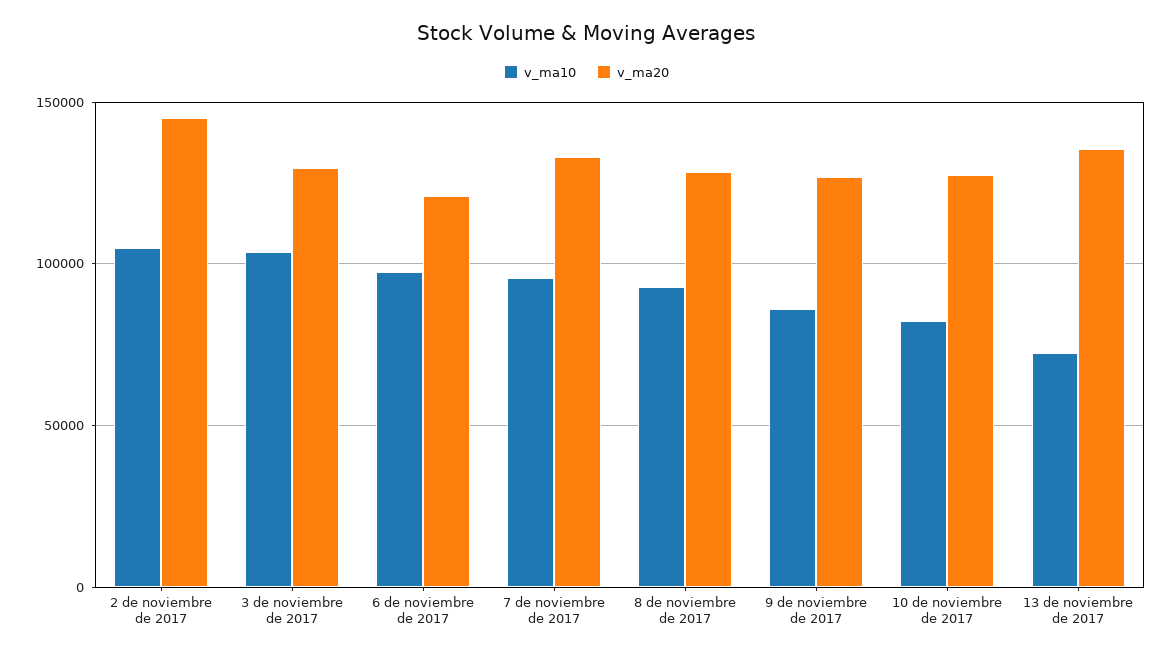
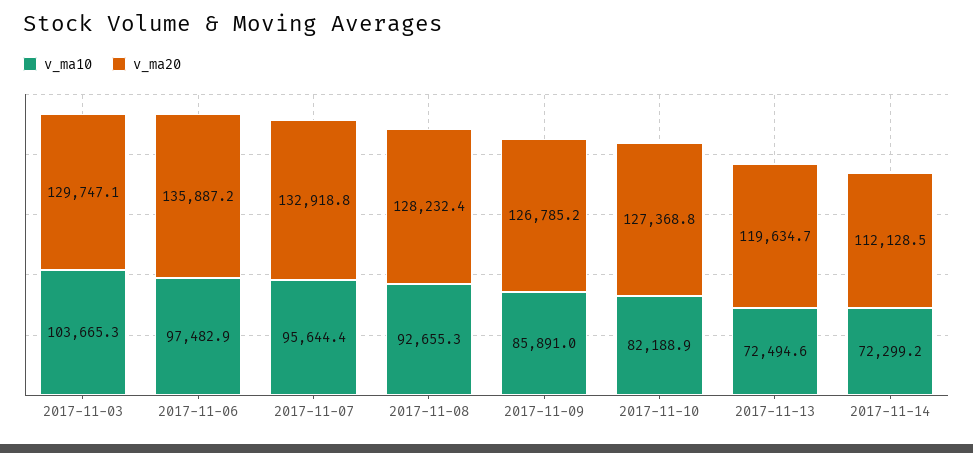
v_ma10, 2 de noviembre de 2017: 105000 -> none
v_ma20, 2 de noviembre de 2017: 145000 -> none
v_ma20, 6 de noviembre de 2017: 120000 -> 135887.2
v_ma20, 13 de noviembre de 2017: 135000 -> 119634.7
v_ma10, 2017-11-14: none -> 72299.2
v_ma20, 2017-11-14: none -> 112128.5

